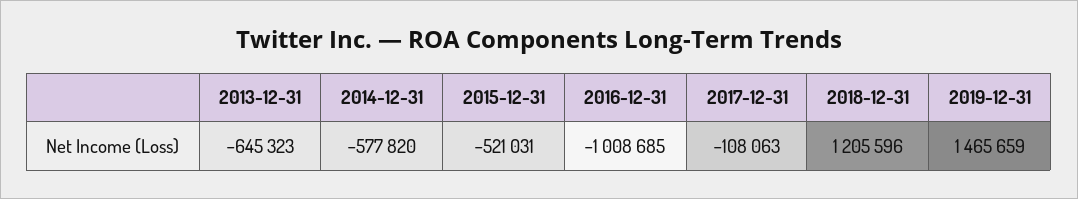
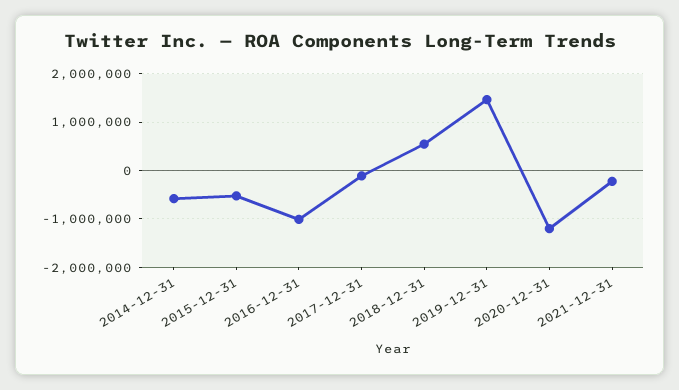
2013-12-31: -645323 -> none
2018-12-31: 1205596 -> 600000
2020-12-31: none -> -1200000
2021-12-31: none -> -200000

